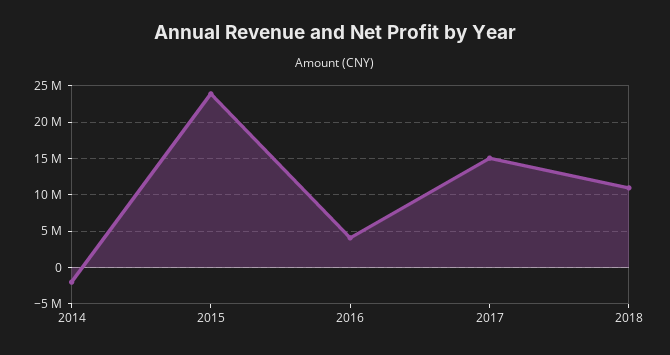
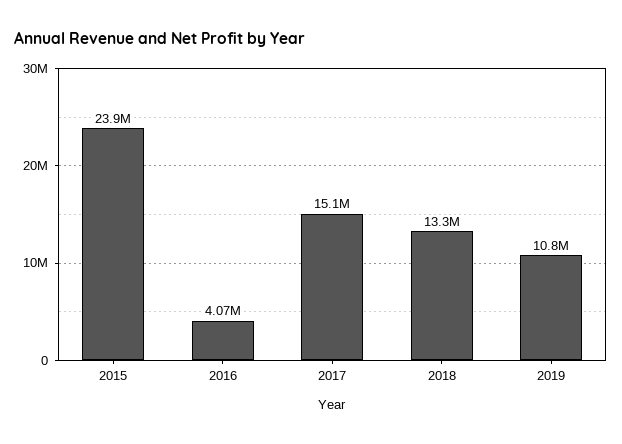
2014: -2000000 -> none
2018: 11000000 -> 13300000
2019: none -> 10800000

